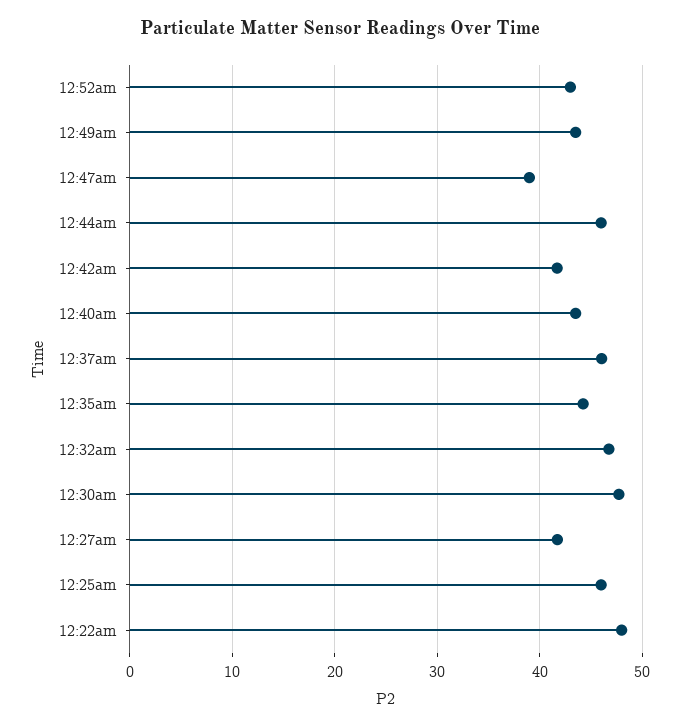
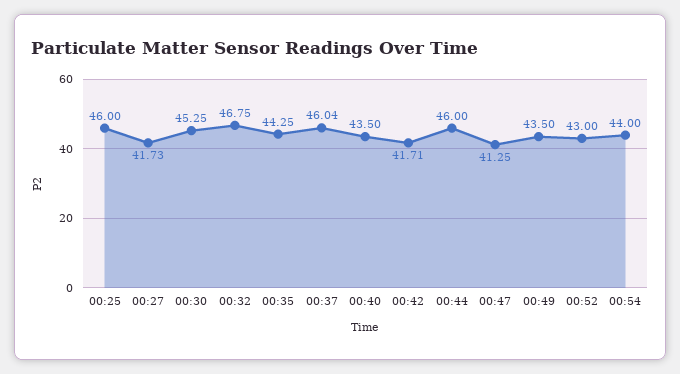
12:47am: 39 -> 41.25
12:30am: 48 -> 45.25
12:22am: 48 -> none
00:54: none -> 44

